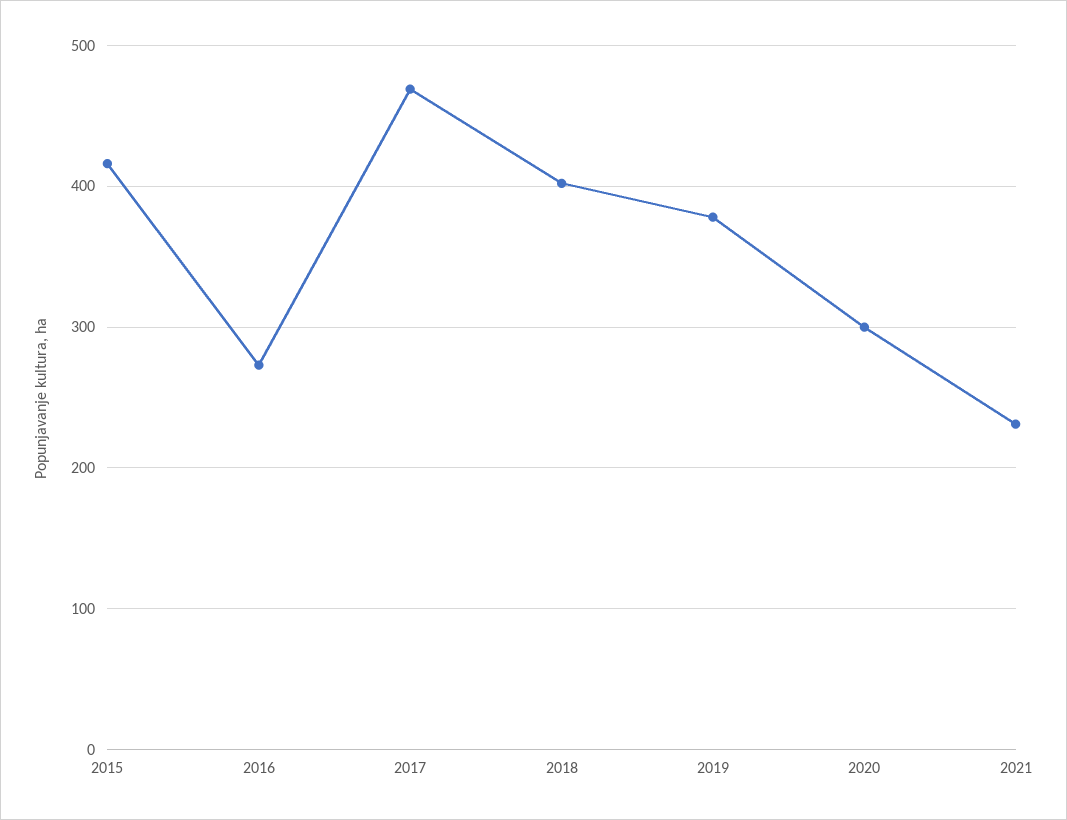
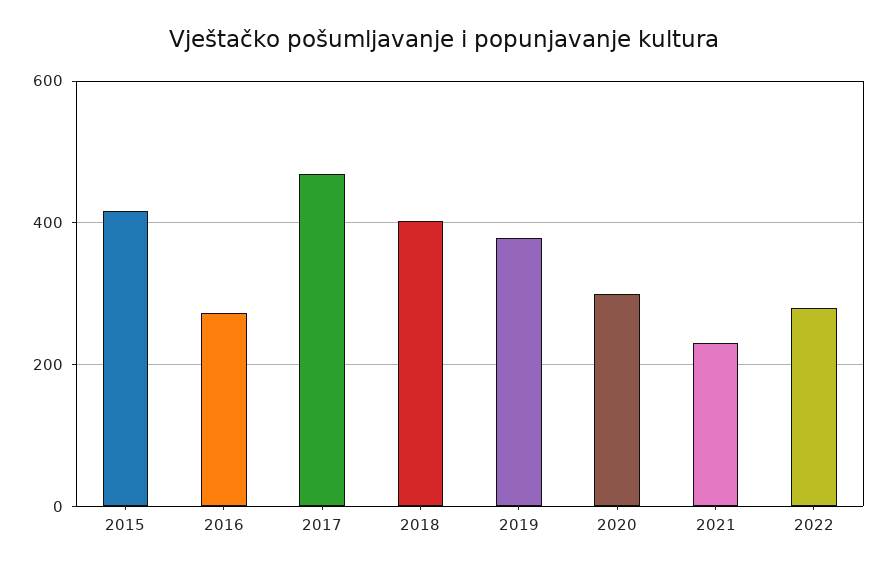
2022: none -> 280

